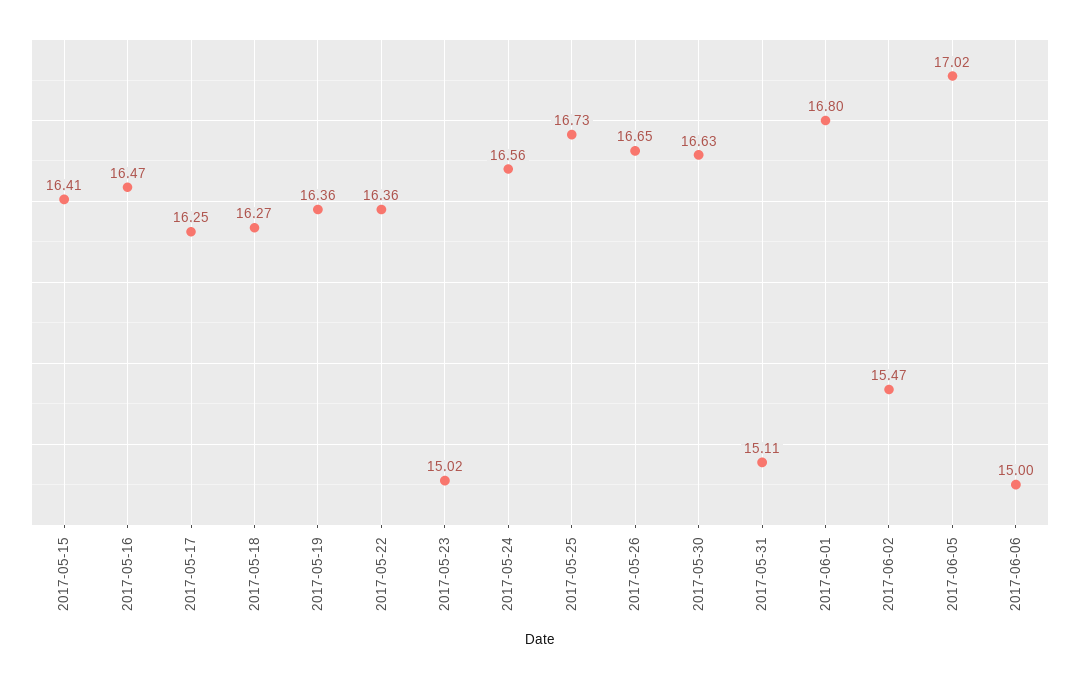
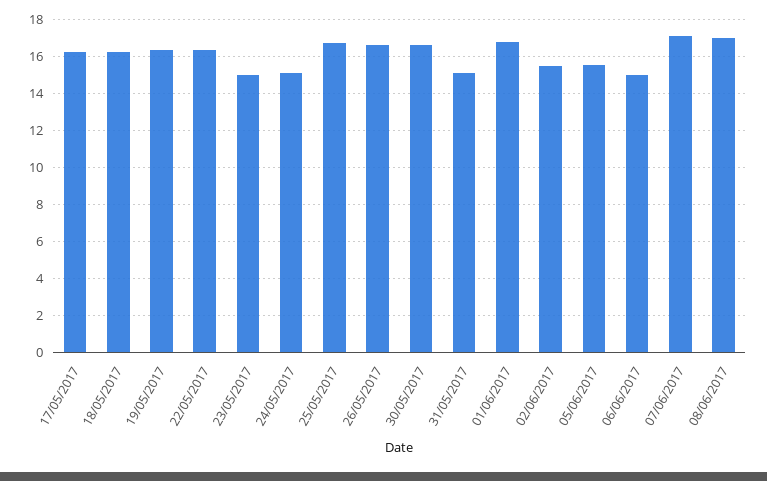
2017-05-15: 16.41 -> none
2017-05-16: 16.47 -> none
2017-05-24: 16.56 -> 15
2017-06-05: 17.02 -> 15.5
07/06/2017: none -> 17
08/06/2017: none -> 17

